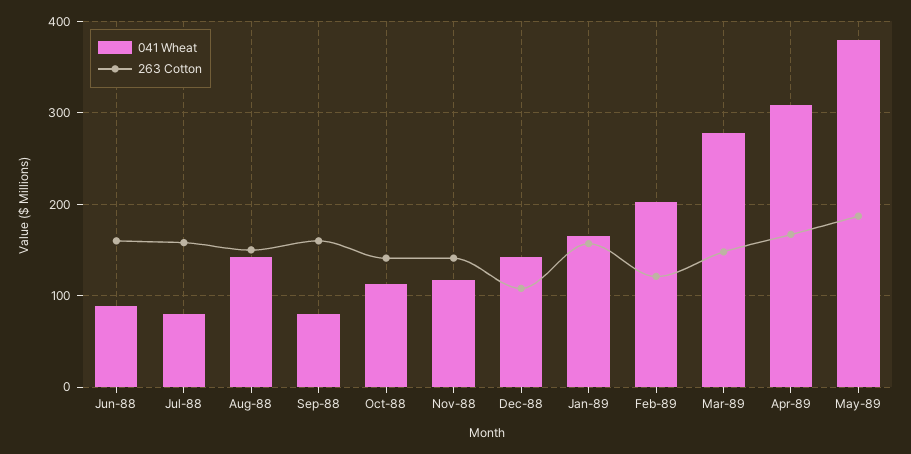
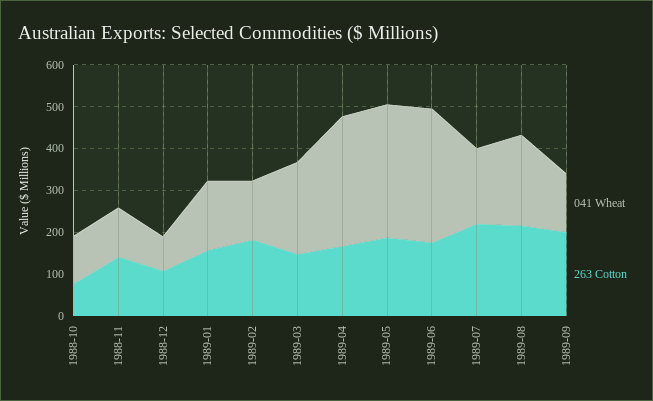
041 Wheat, Jun-88: 90 -> none
263 Cotton, Jun-88: 160 -> none
041 Wheat, Jul-88: 80 -> none
263 Cotton, Jul-88: 160 -> none
041 Wheat, Aug-88: 140 -> none
263 Cotton, Aug-88: 150 -> none
041 Wheat, Sep-88: 80 -> none
263 Cotton, Sep-88: 160 -> none
263 Cotton, Oct-88: 140 -> 80
041 Wheat, Dec-88: 140 -> 80
041 Wheat, Feb-89: 200 -> 140
263 Cotton, Feb-89: 120 -> 180
041 Wheat, Mar-89: 280 -> 220
041 Wheat, May-89: 380 -> 320
041 Wheat, 1989-06: none -> 320
263 Cotton, 1989-06: none -> 180
041 Wheat, 1989-07: none -> 180
263 Cotton, 1989-07: none -> 220
041 Wheat, 1989-08: none -> 220
263 Cotton, 1989-08: none -> 220
041 Wheat, 1989-09: none -> 140
263 Cotton, 1989-09: none -> 200

